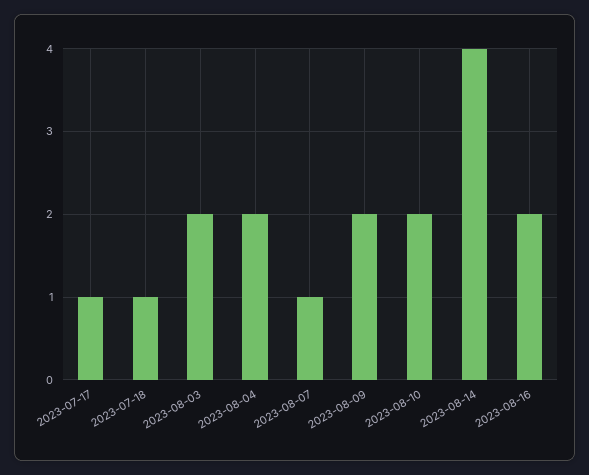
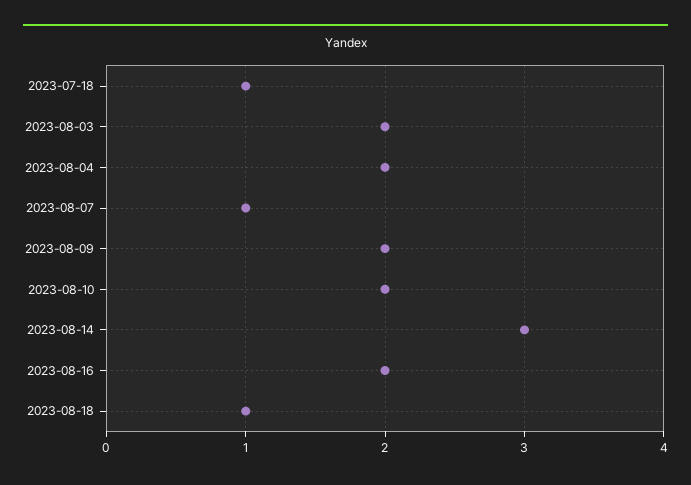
2023-07-17: 1 -> none
2023-08-14: 4 -> 3
2023-08-18: none -> 1

